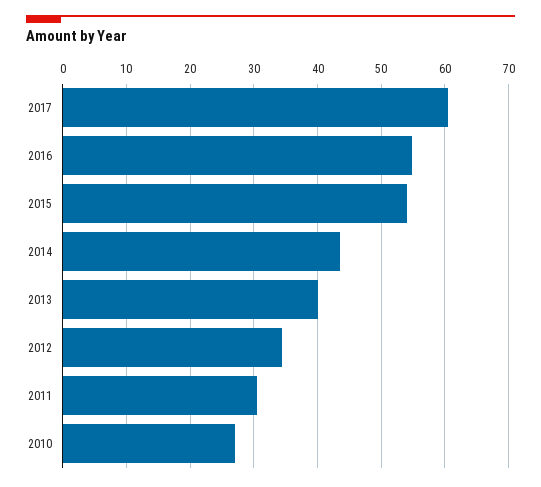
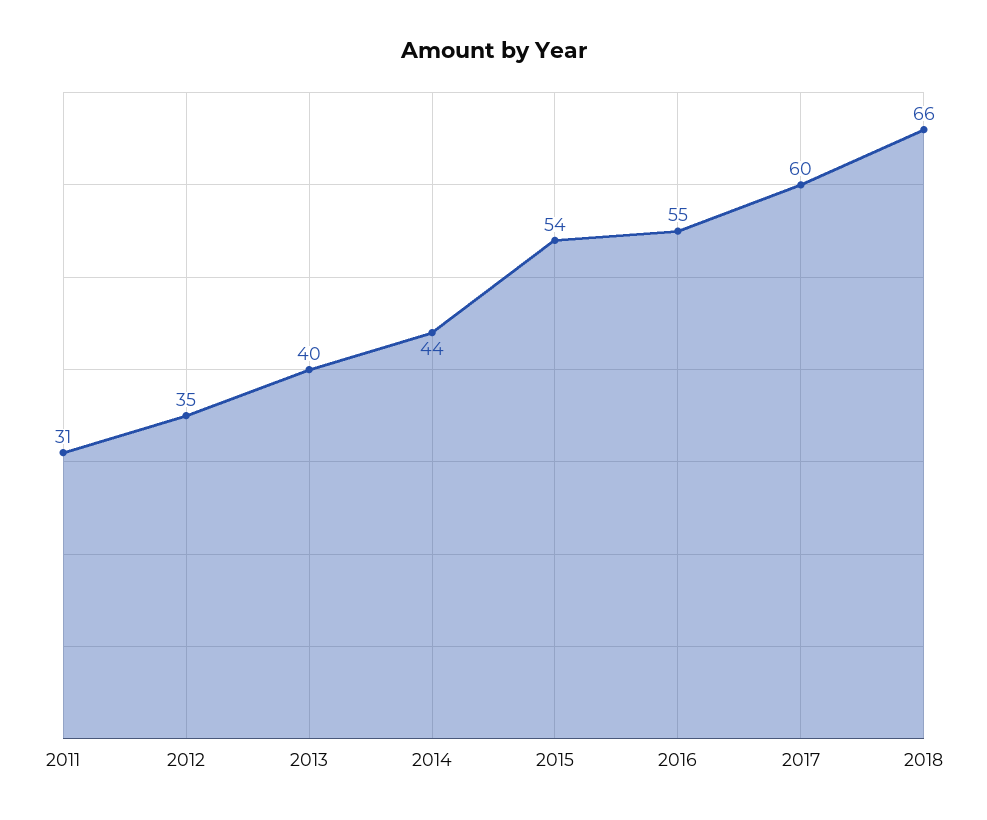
2010: 27 -> none
2018: none -> 66

